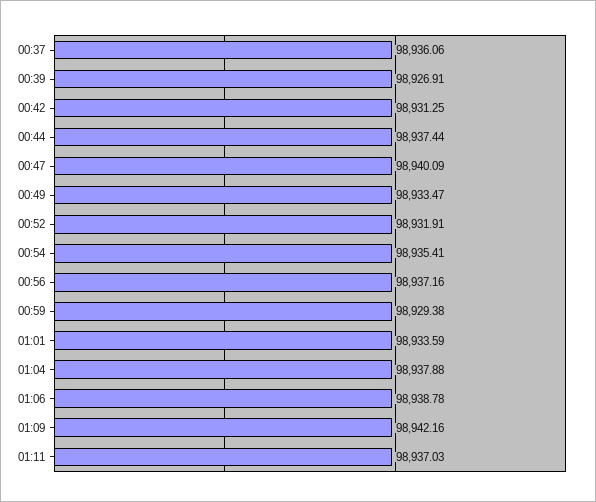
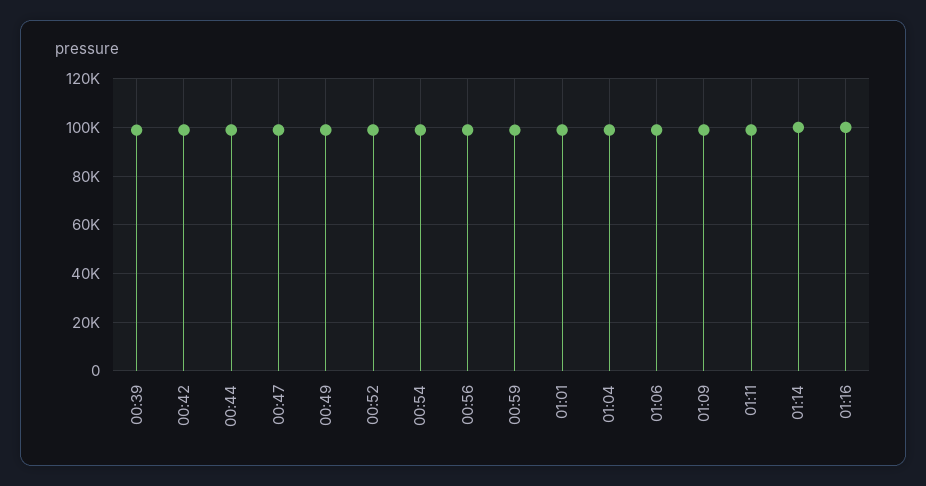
00:37: 98936.06 -> none
01:14: none -> 100000
01:16: none -> 100000

